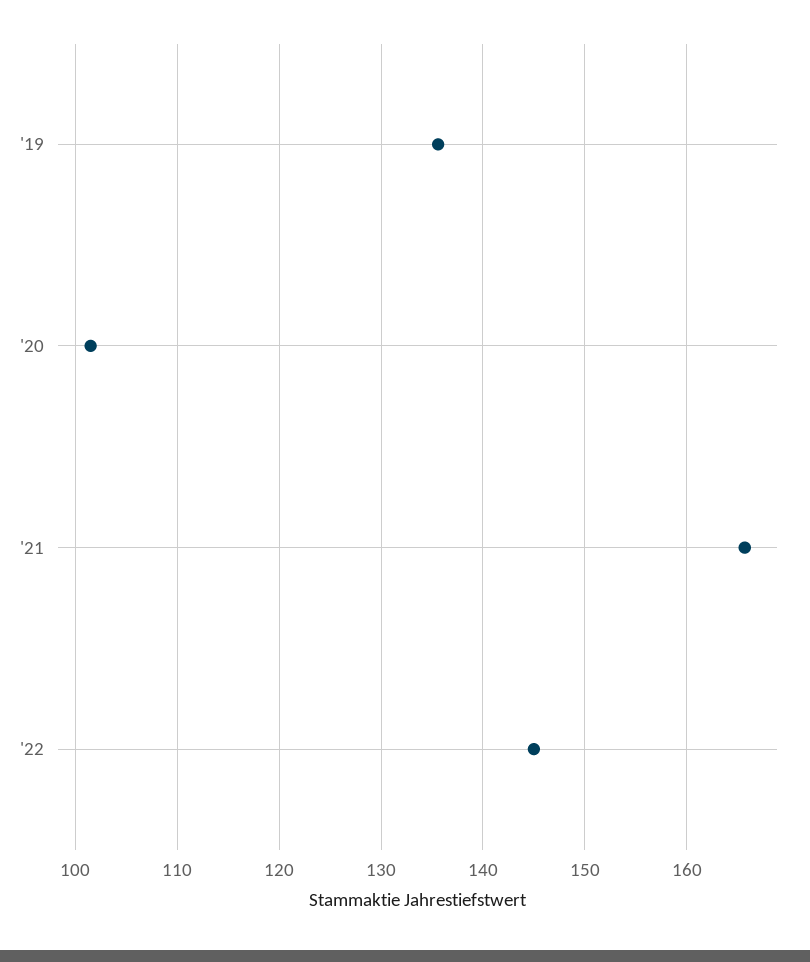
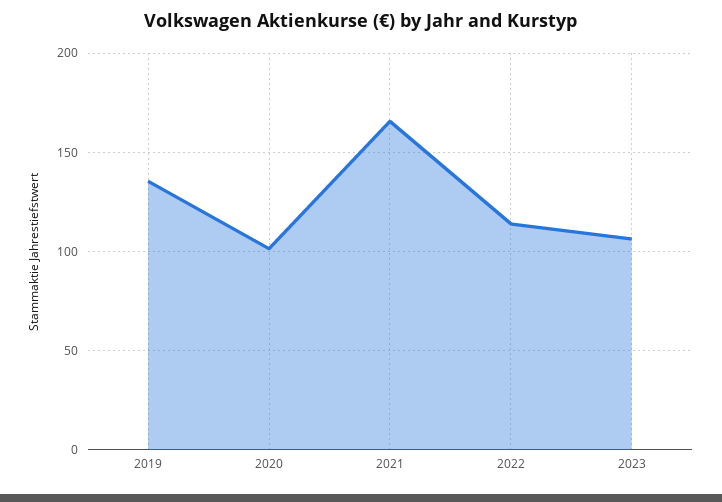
'22: 145 -> 115
2023: none -> 105

